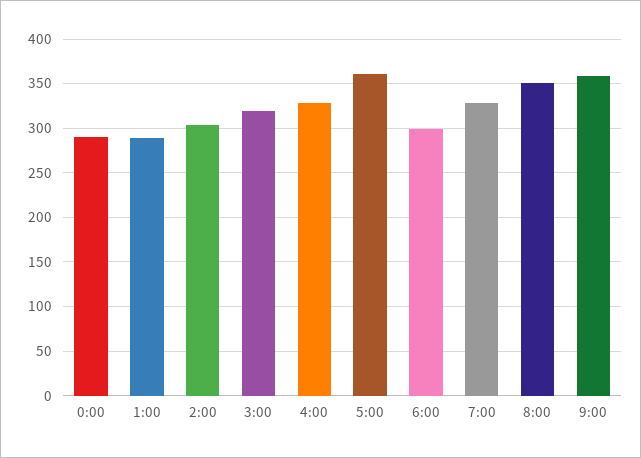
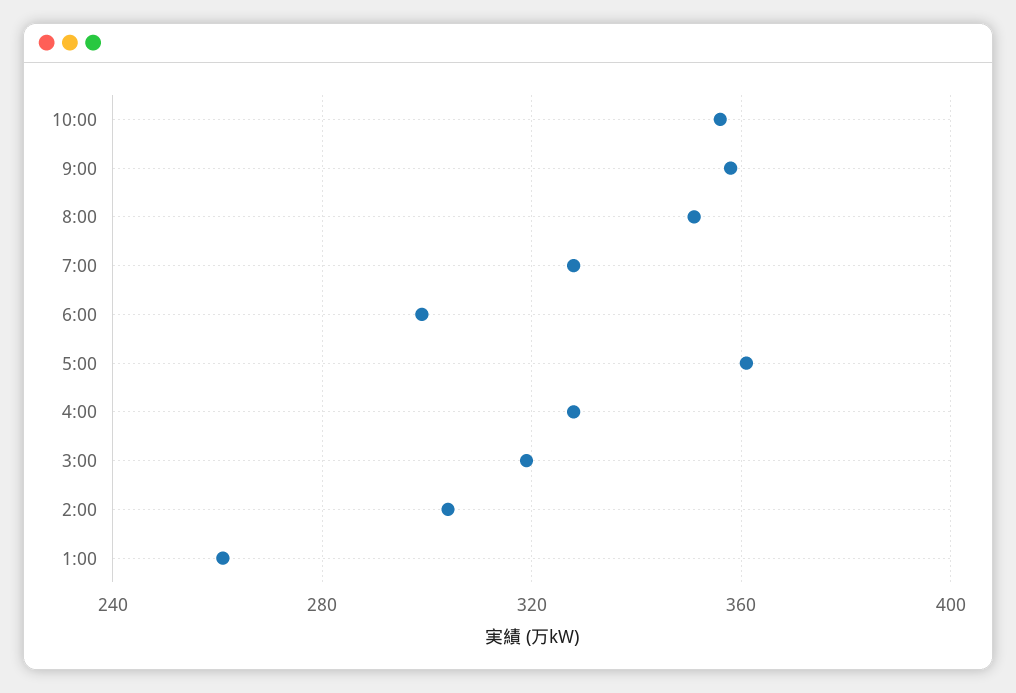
0:00: 290 -> none
1:00: 290 -> 260
10:00: none -> 355

